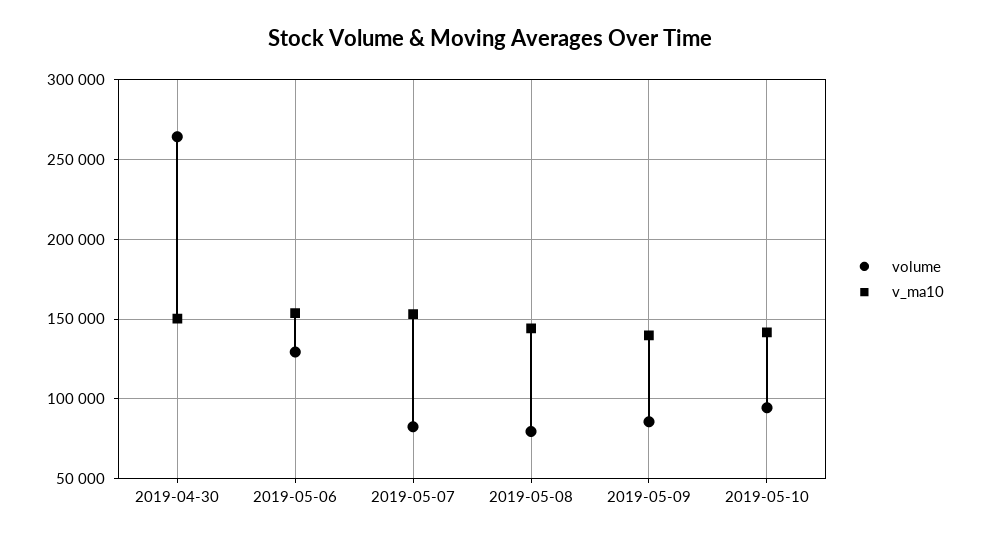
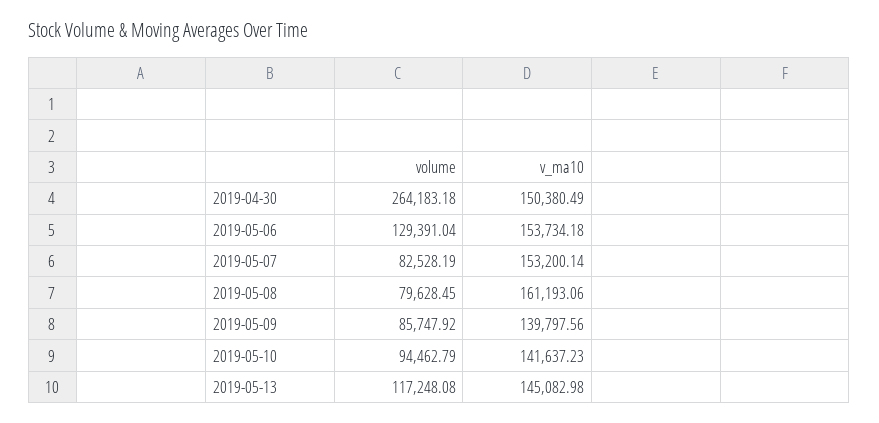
v_ma10, 2019-05-08: 145000 -> 161193.06
volume, 2019-05-13: none -> 117248.08
v_ma10, 2019-05-13: none -> 145082.98

